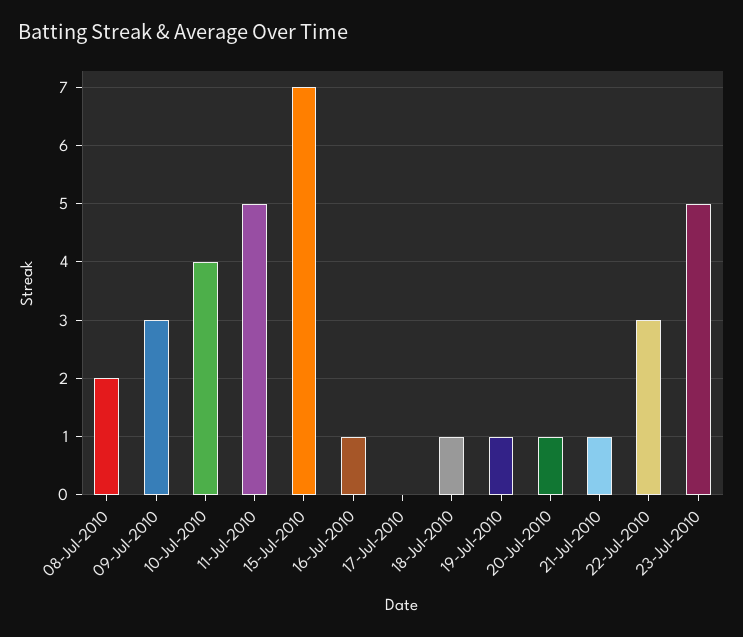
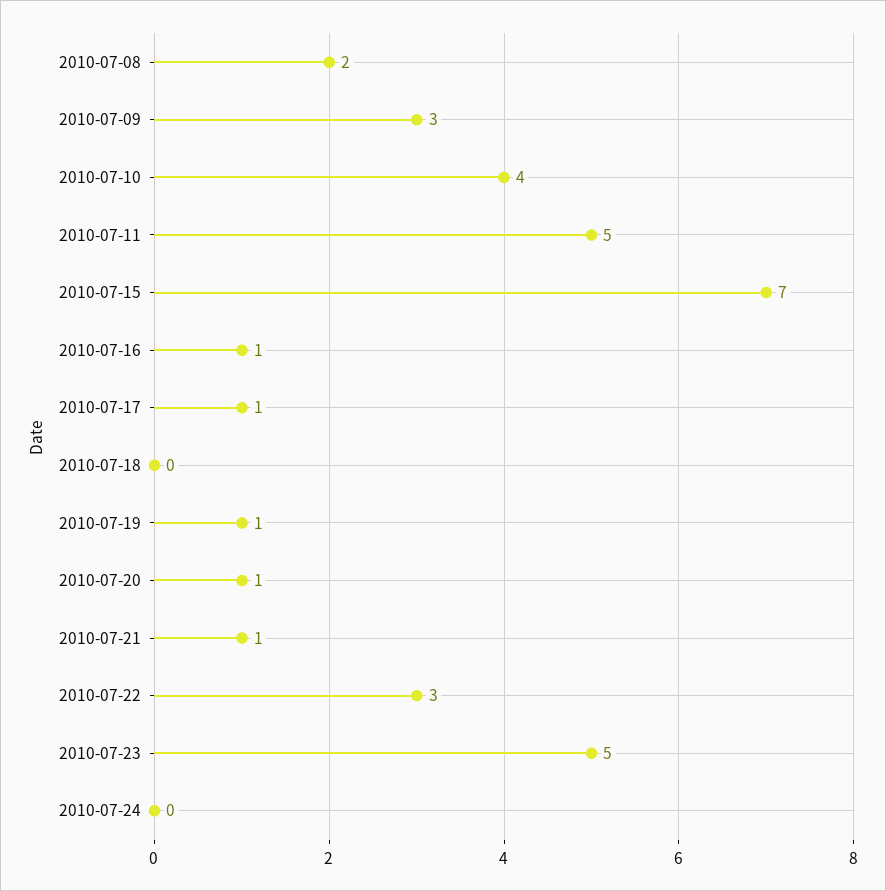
17-Jul-2010: 0 -> 1
18-Jul-2010: 1 -> 0
2010-07-24: none -> 0

